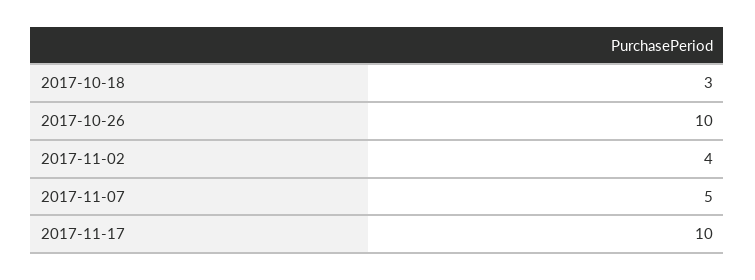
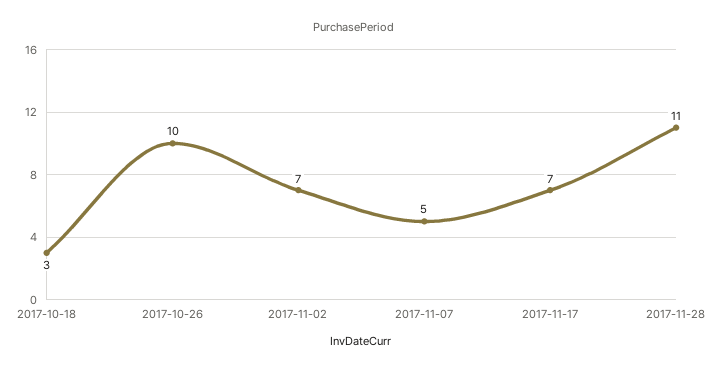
2017-11-02: 4 -> 7
2017-11-17: 10 -> 7
2017-11-28: none -> 11

